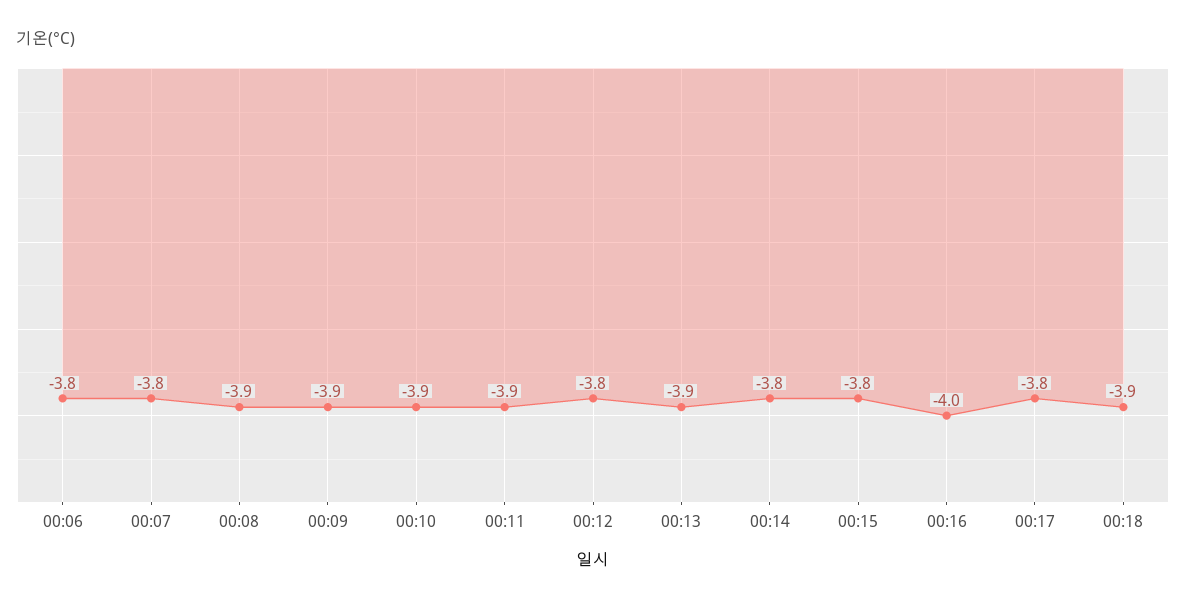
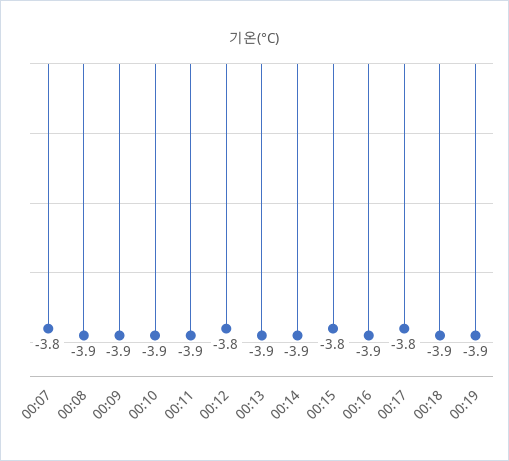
00:06: -3.8 -> none
00:14: -3.8 -> -3.9
00:16: -4 -> -3.9
00:19: none -> -3.9

